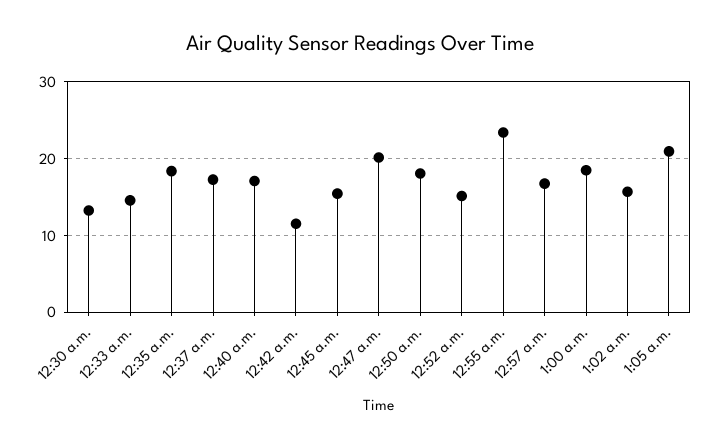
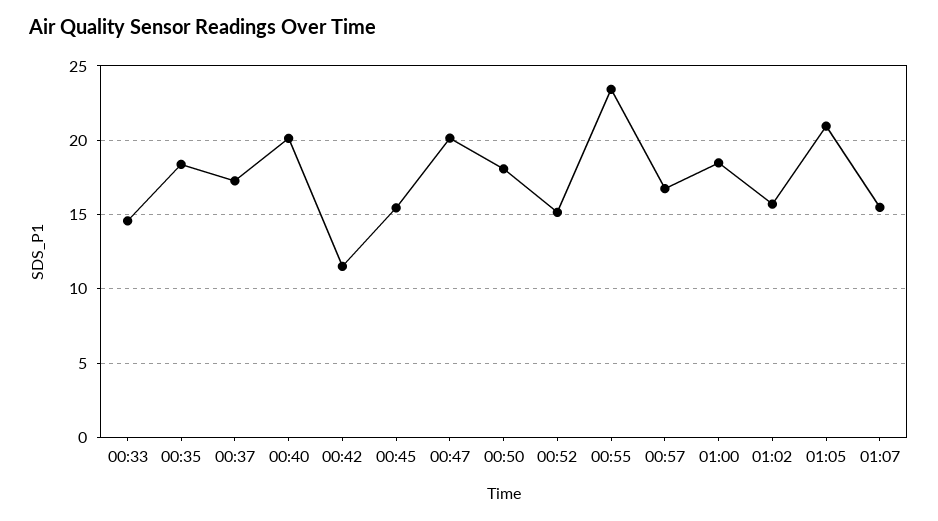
12:30 a.m.: 13 -> none
12:40 a.m.: 17 -> 20
01:07: none -> 15.5

